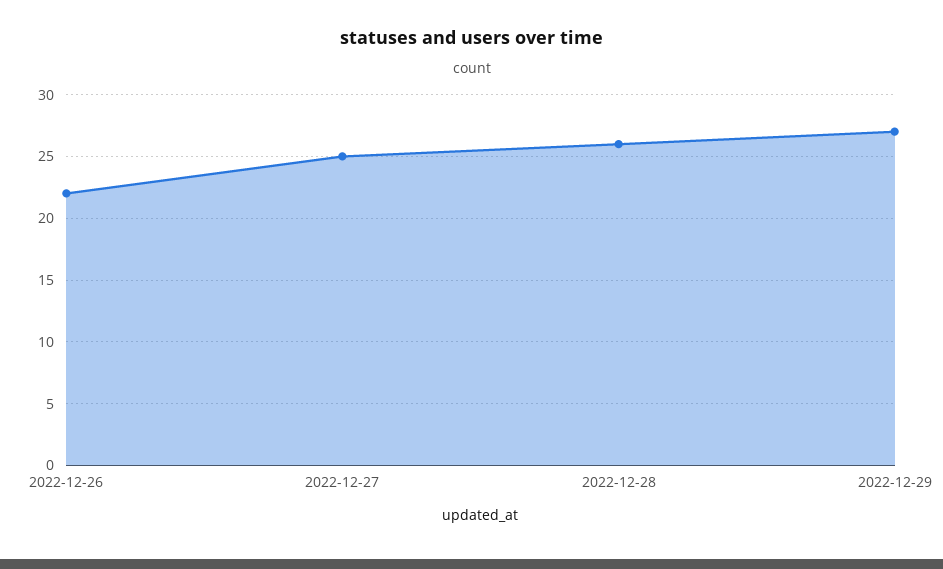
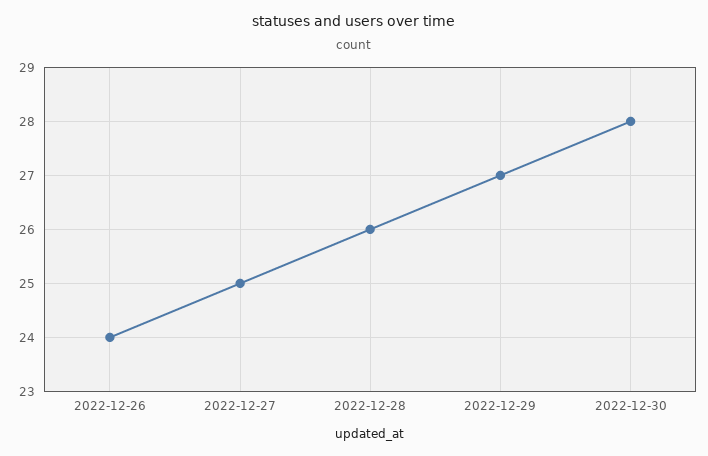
2022-12-26: 22 -> 24
2022-12-30: none -> 28

